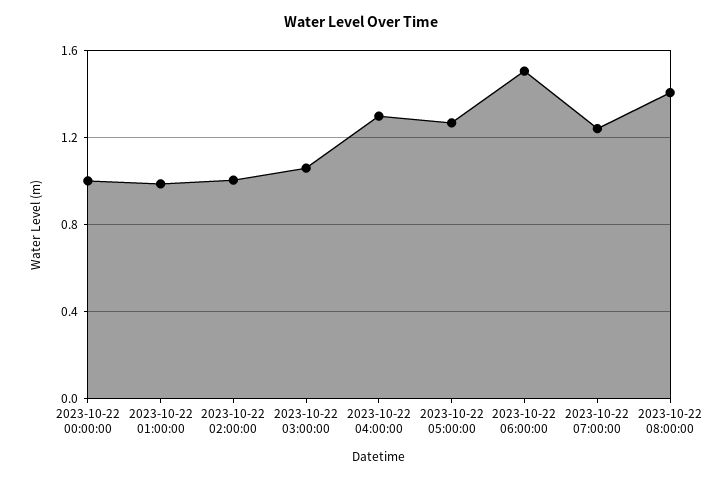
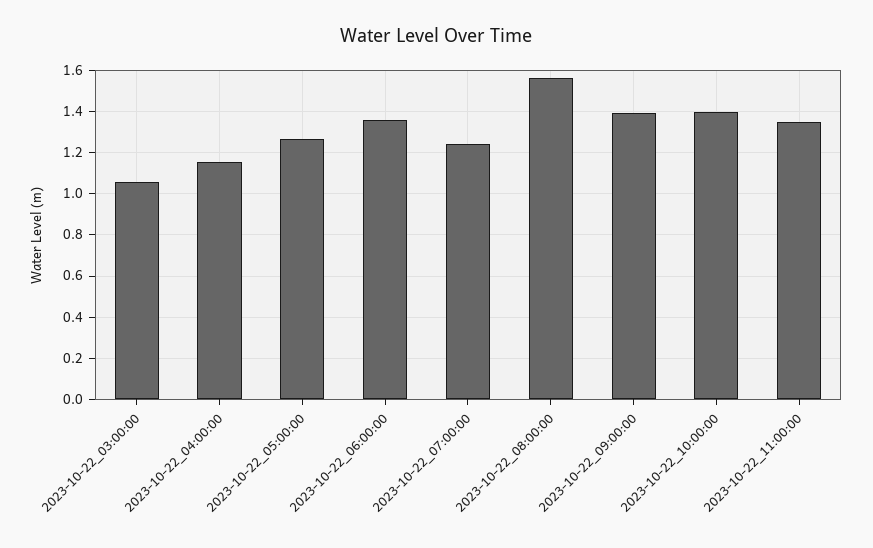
2023-10-22 00:00:00: 1 -> none
2023-10-22 01:00:00: 1 -> none
2023-10-22 02:00:00: 1 -> none
2023-10-22 04:00:00: 1.3 -> 1.15
2023-10-22 06:00:00: 1.5 -> 1.35
2023-10-22 08:00:00: 1.4 -> 1.55
2023-10-22_09:00:00: none -> 1.4
2023-10-22_10:00:00: none -> 1.4
2023-10-22_11:00:00: none -> 1.35

